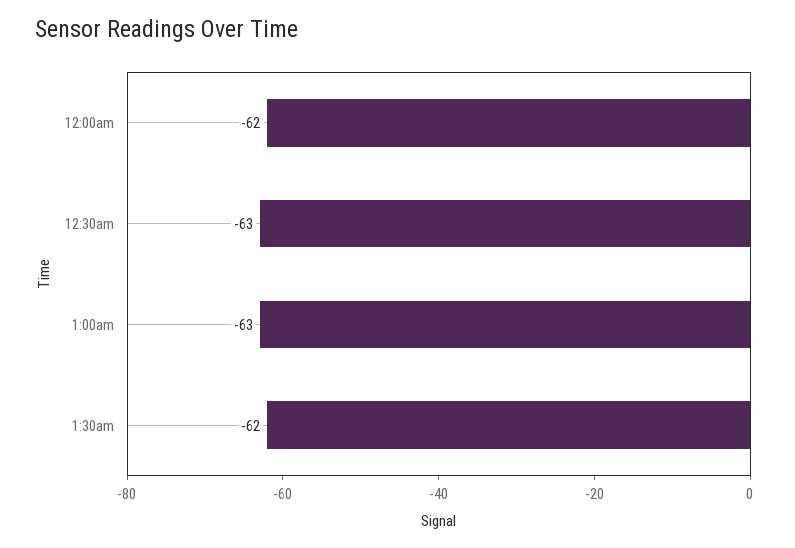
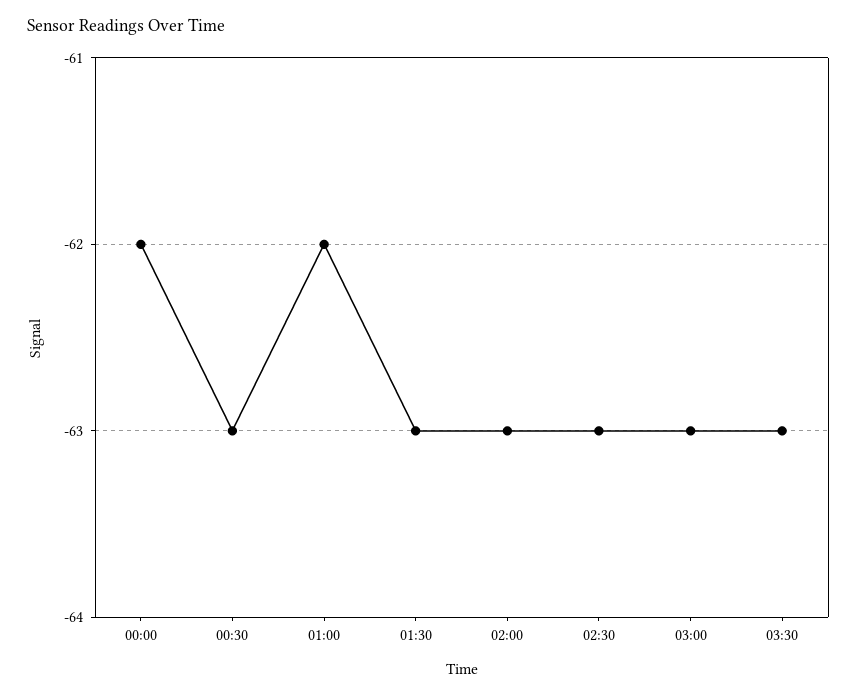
1:00am: -63 -> -62
1:30am: -62 -> -63
02:00: none -> -63
02:30: none -> -63
03:00: none -> -63
03:30: none -> -63

